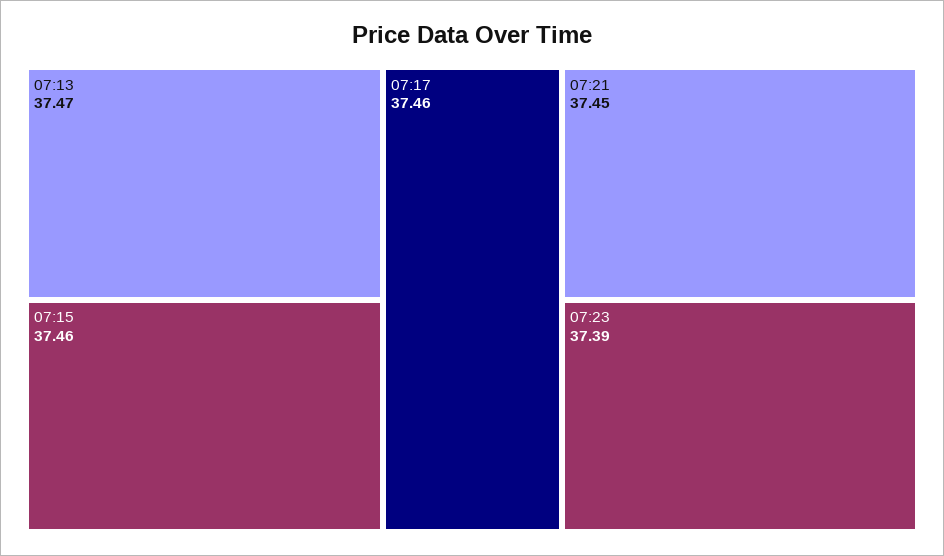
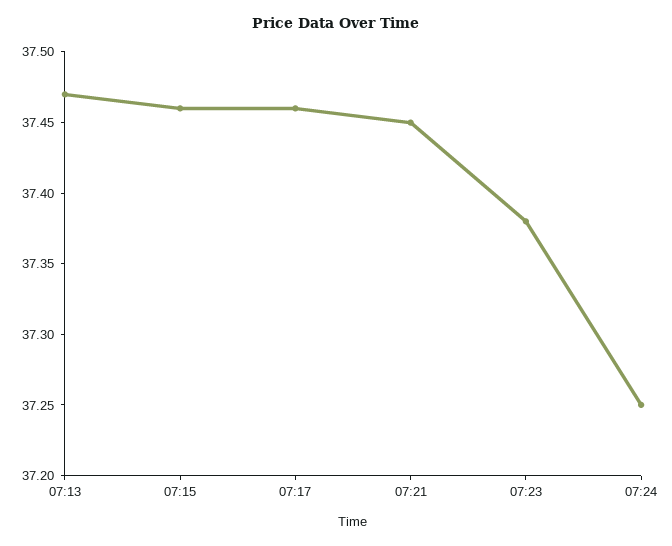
07:23: 37.39 -> 37.38
07:24: none -> 37.25

